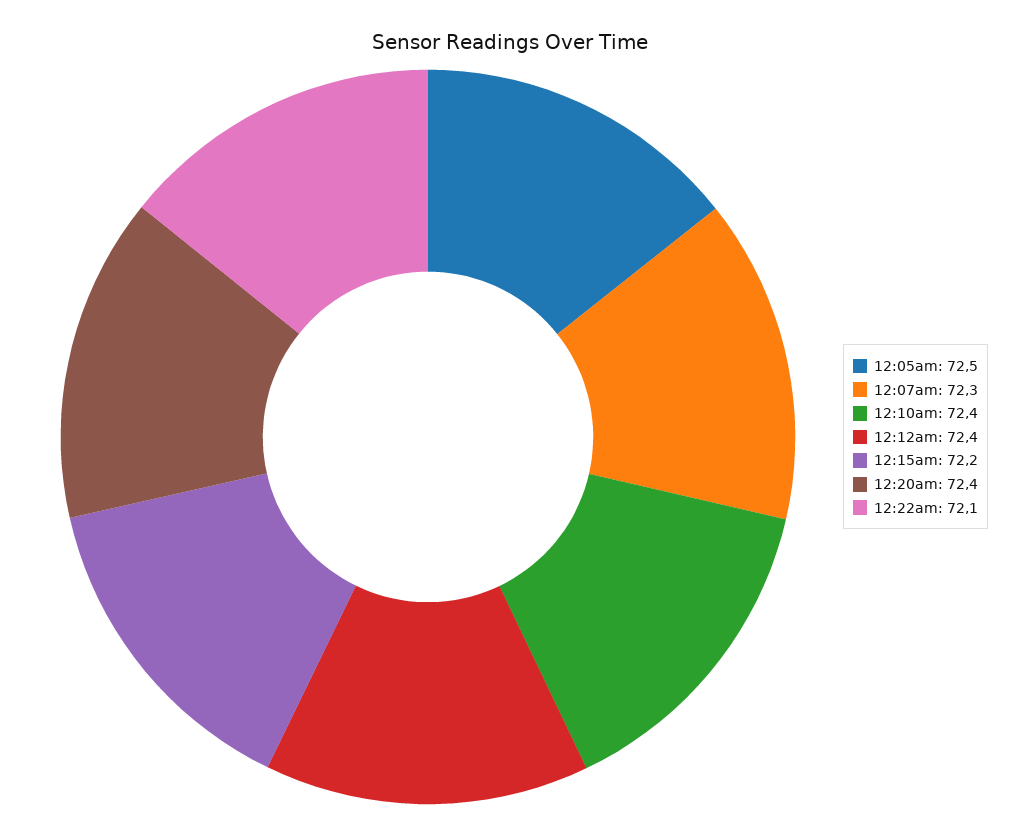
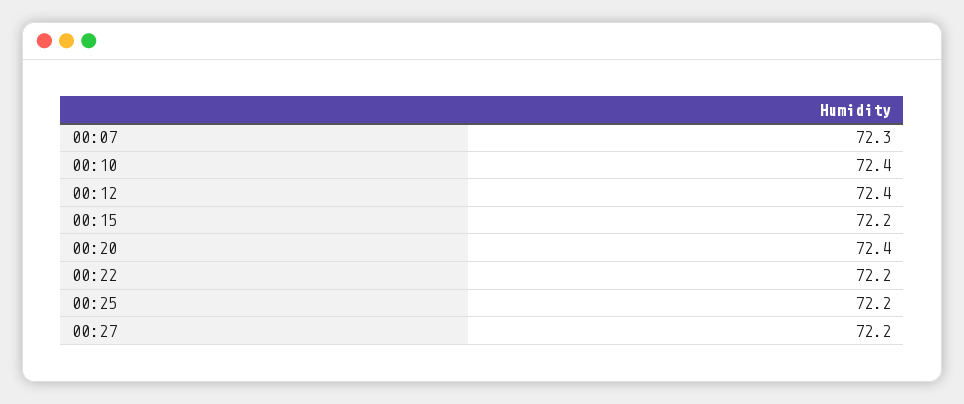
12:05am: 72.5 -> none
12:22am: 72.1 -> 72.2
00:25: none -> 72.2
00:27: none -> 72.2

